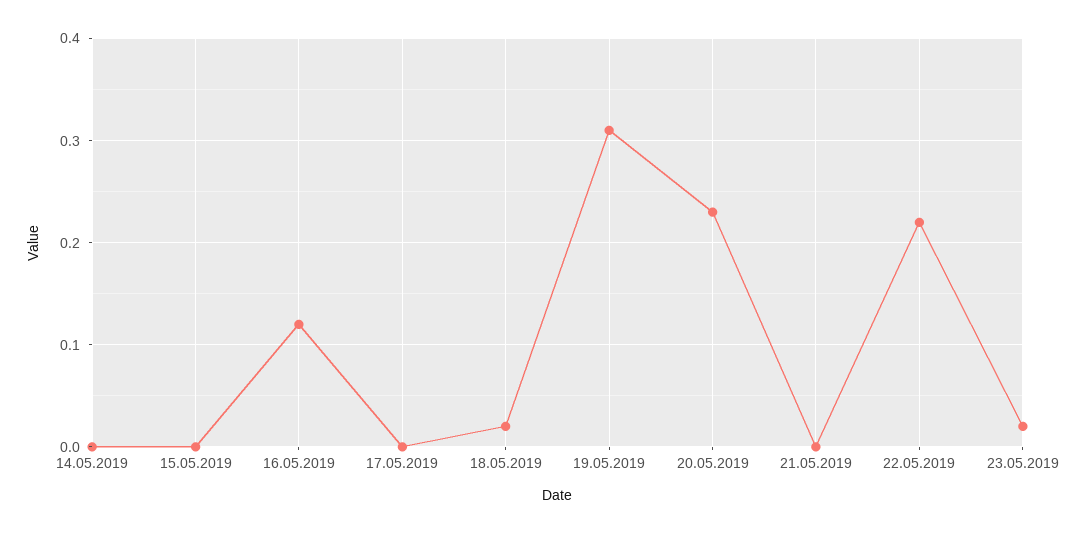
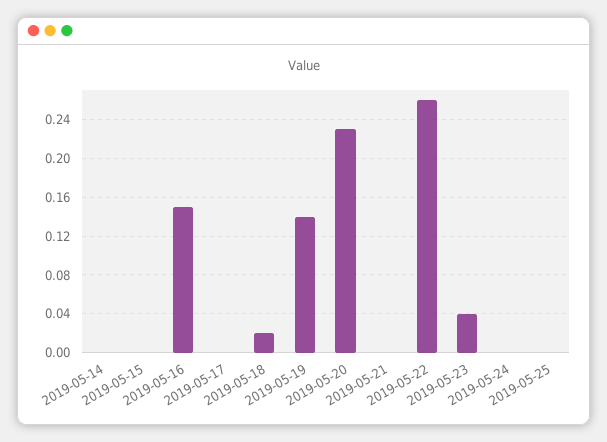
16.05.2019: 0.12 -> 0.15
19.05.2019: 0.31 -> 0.14
22.05.2019: 0.22 -> 0.26
23.05.2019: 0.02 -> 0.04
2019-05-24: none -> 0
2019-05-25: none -> 0

